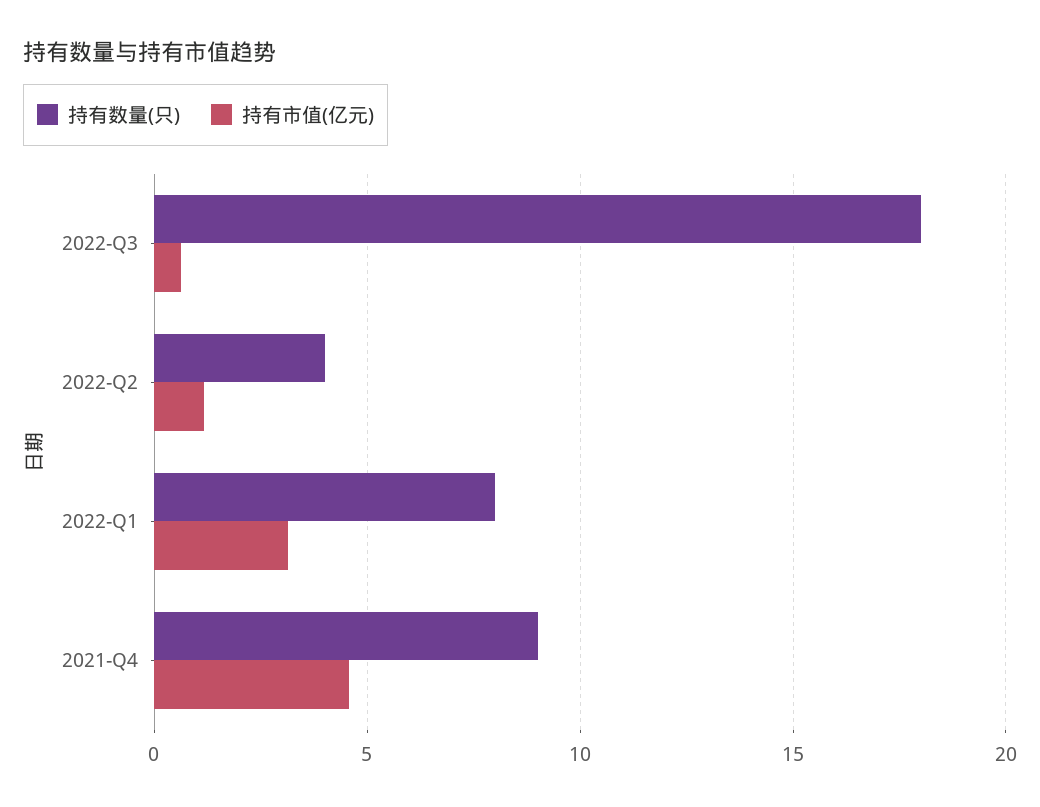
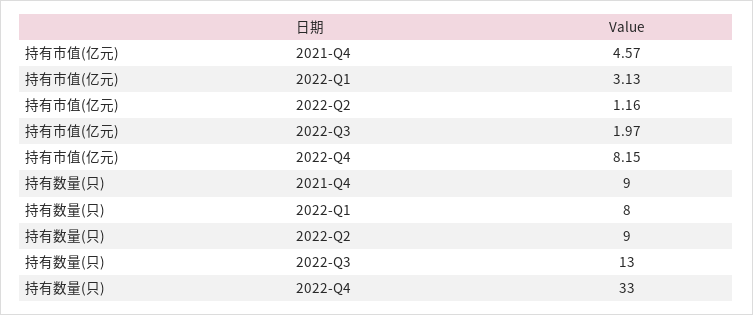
持有数量(只), 2022-Q3: 18 -> 13
持有市值(亿元), 2022-Q3: 0.5 -> 1.97
持有数量(只), 2022-Q2: 4 -> 9
持有市值(亿元), 2022-Q4: none -> 8.15
持有数量(只), 2022-Q4: none -> 33

